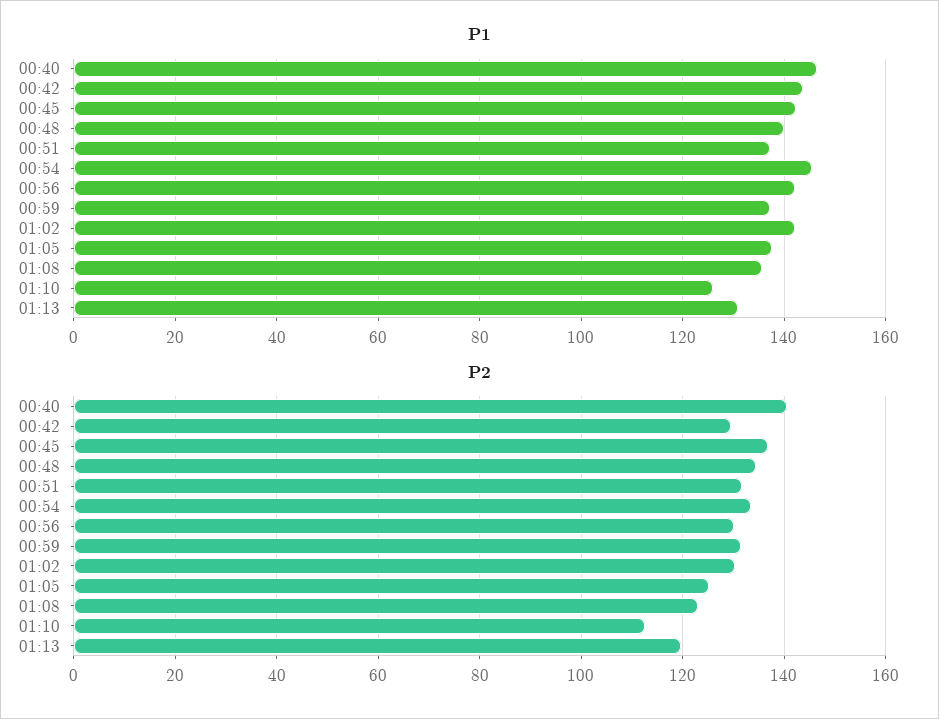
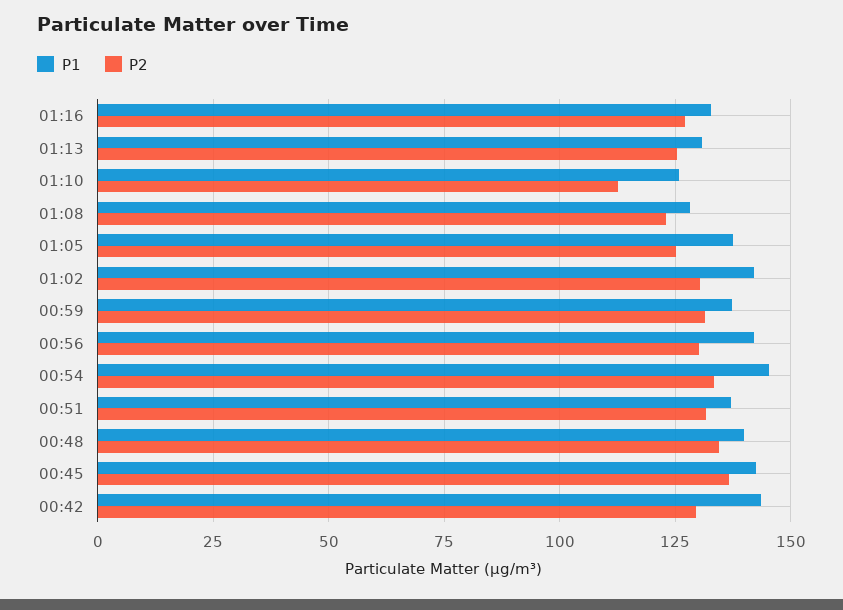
P1, 00:40: 146 -> none
P1, 01:08: 136 -> 127.5
P2, 00:40: 140 -> none
P2, 01:13: 120 -> 125
P1, 01:16: none -> 132.5
P2, 01:16: none -> 127.5

